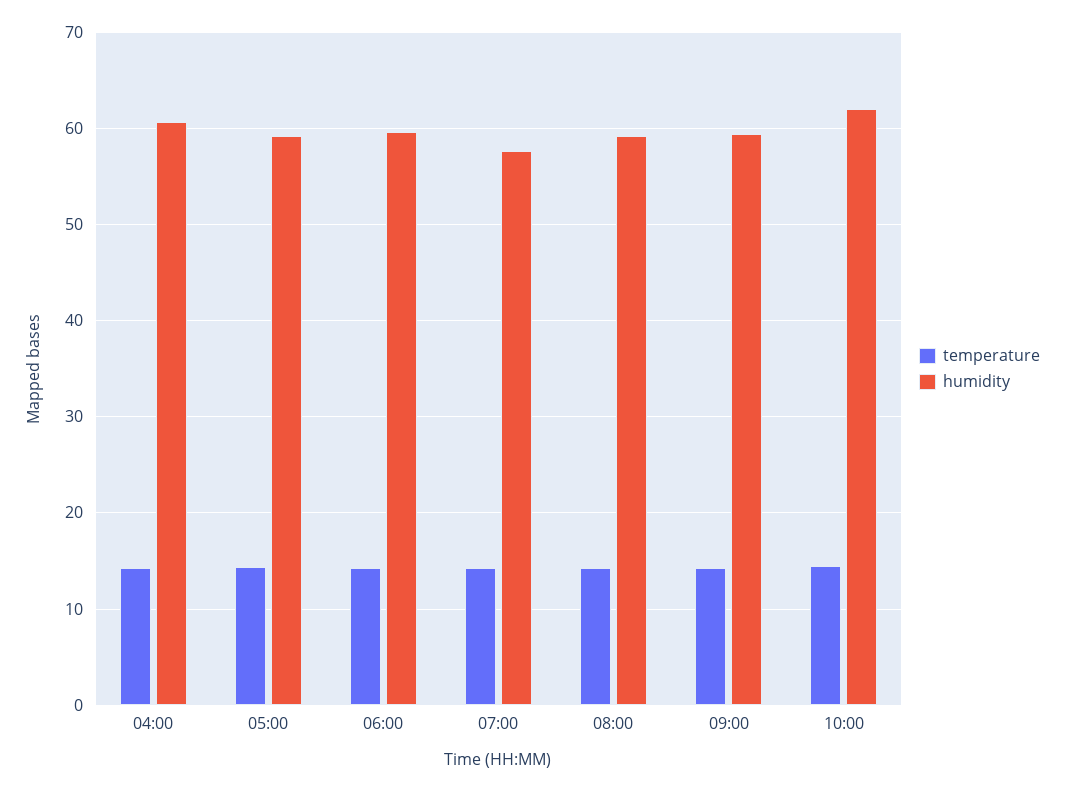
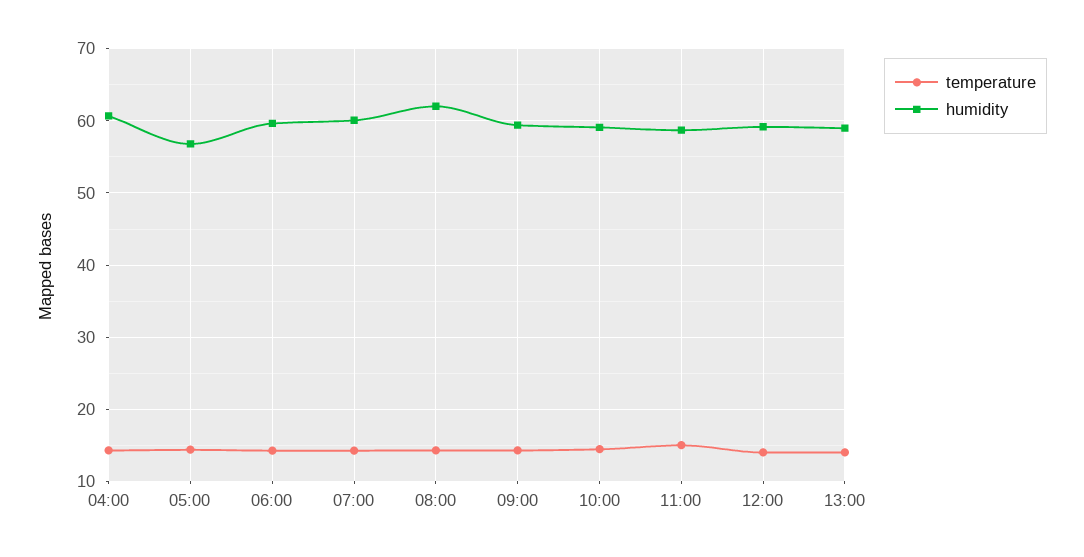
humidity, 05:00: 59 -> 57
humidity, 07:00: 58 -> 60
humidity, 08:00: 59 -> 62
humidity, 10:00: 62 -> 59
temperature, 11:00: none -> 15
humidity, 11:00: none -> 59
temperature, 12:00: none -> 14
humidity, 12:00: none -> 59
temperature, 13:00: none -> 14
humidity, 13:00: none -> 59

